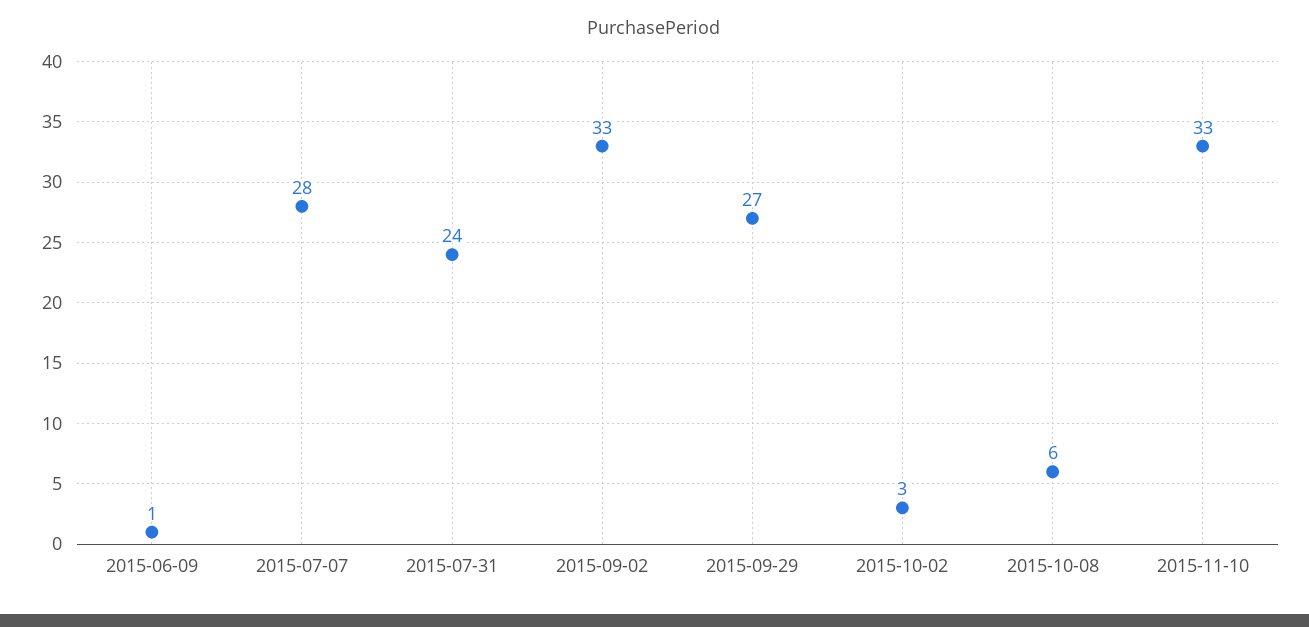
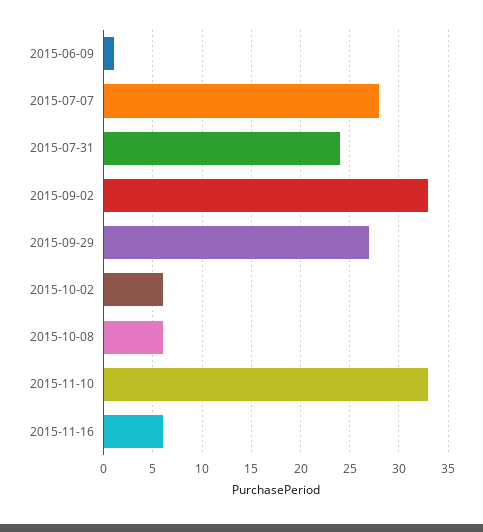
2015-10-02: 3 -> 6
2015-11-16: none -> 6

